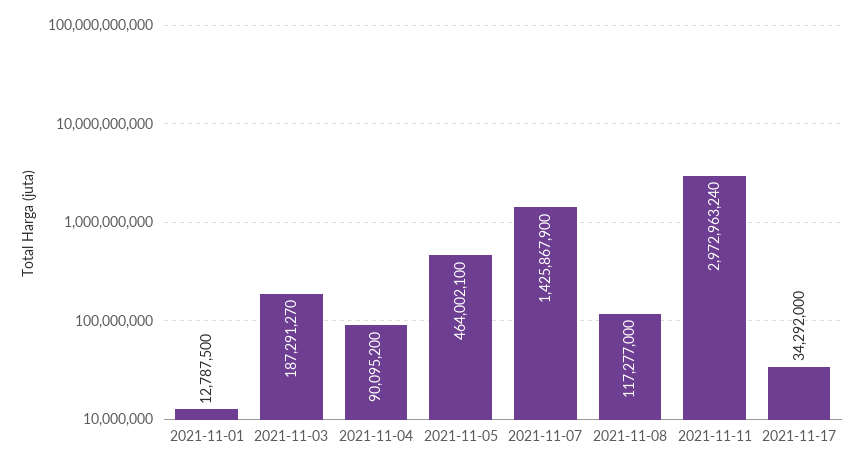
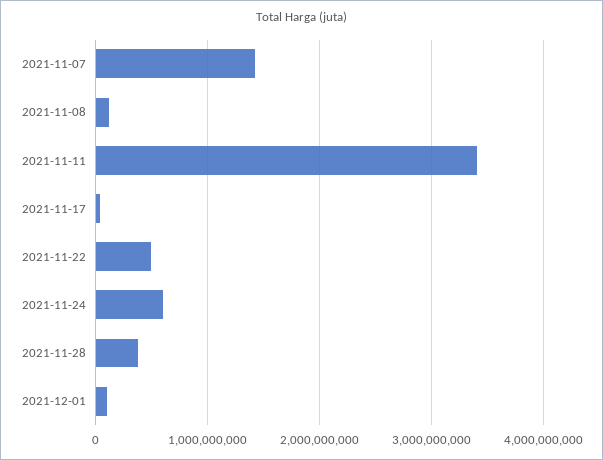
2021-11-01: 12787500 -> none
2021-11-03: 187291270 -> none
2021-11-04: 90095200 -> none
2021-11-05: 464002100 -> none
2021-11-11: 2972963240 -> 3400000000
2021-11-22: none -> 500000000
2021-11-24: none -> 600000000
2021-11-28: none -> 400000000
2021-12-01: none -> 100000000

